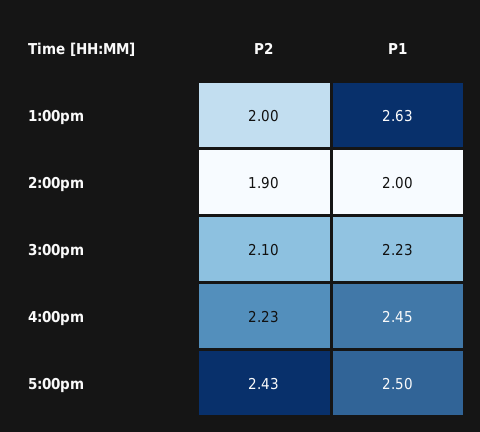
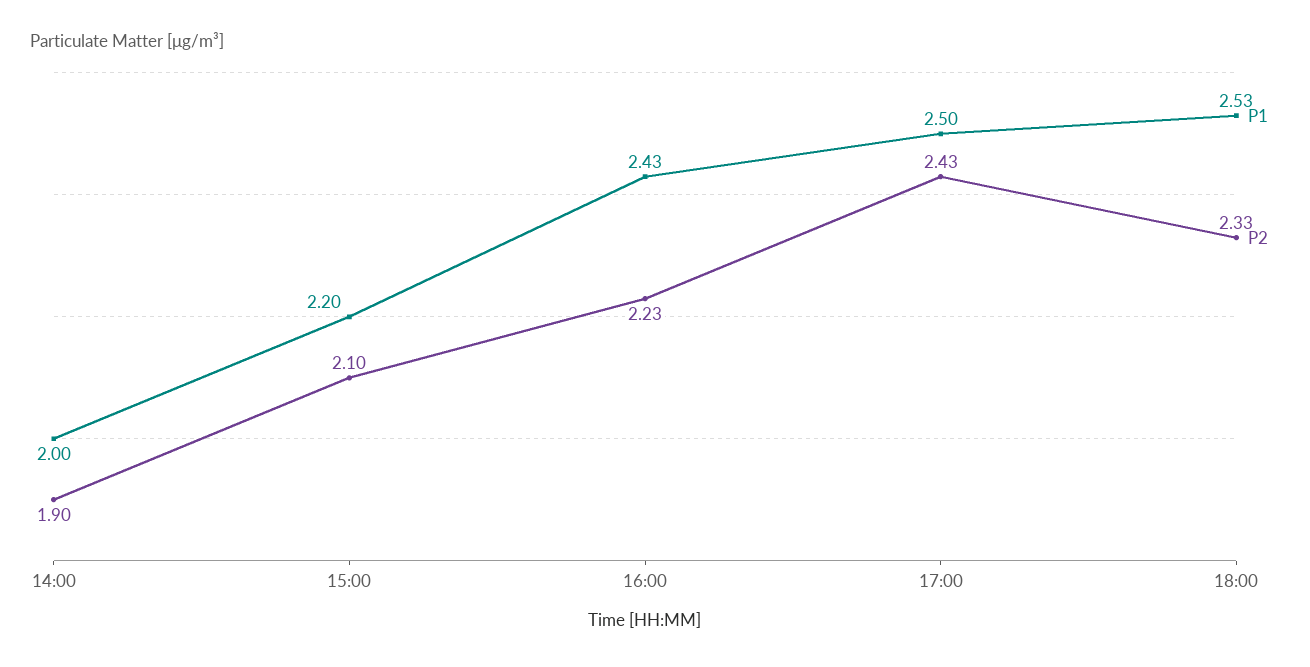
P2, 1:00pm: 2 -> none
P1, 1:00pm: 2.63 -> none
P1, 3:00pm: 2.23 -> 2.2
P1, 4:00pm: 2.45 -> 2.43
P1, 18:00: none -> 2.53
P2, 18:00: none -> 2.33

